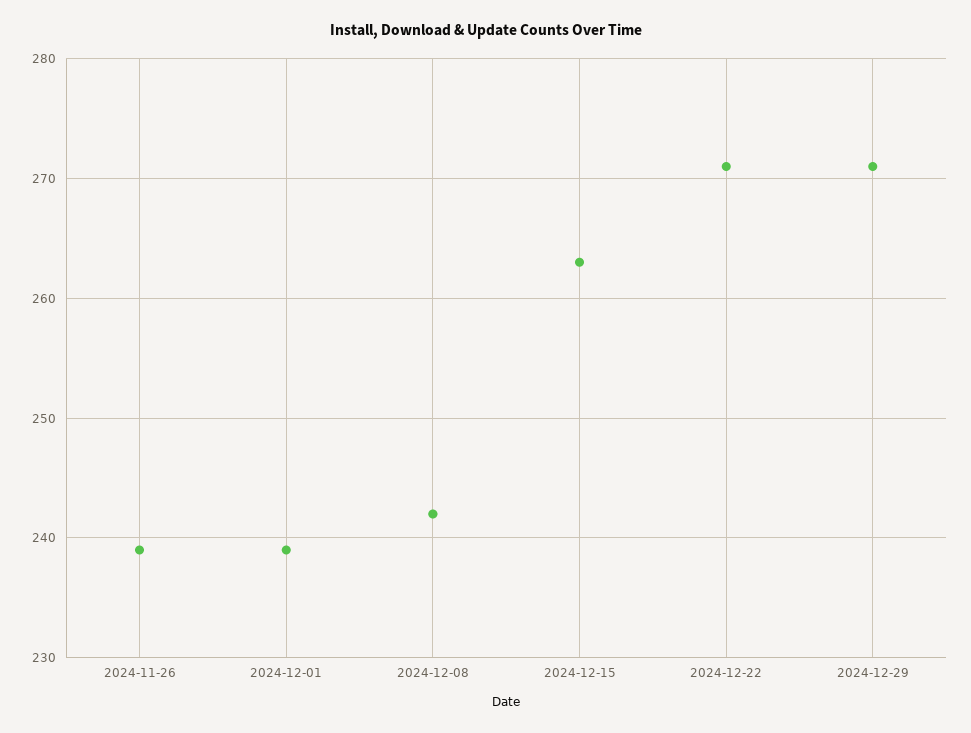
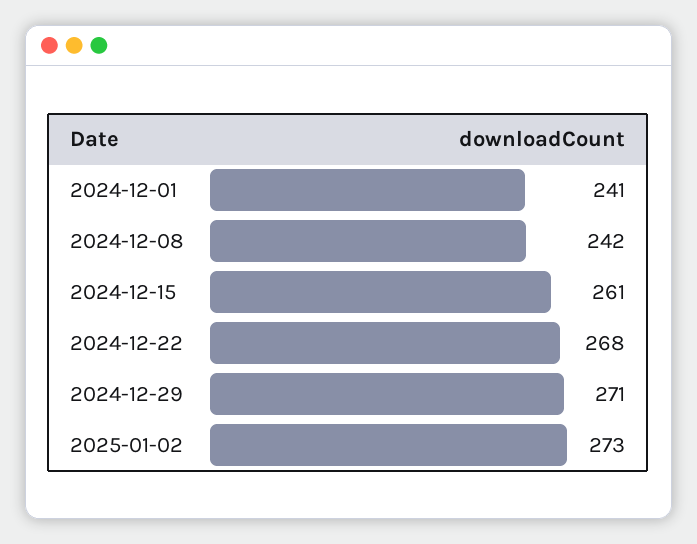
2024-11-26: 239 -> none
2024-12-01: 239 -> 241
2024-12-15: 263 -> 261
2024-12-22: 271 -> 268
2025-01-02: none -> 273

